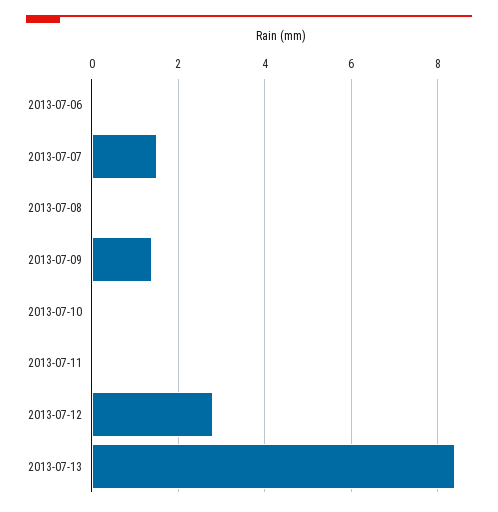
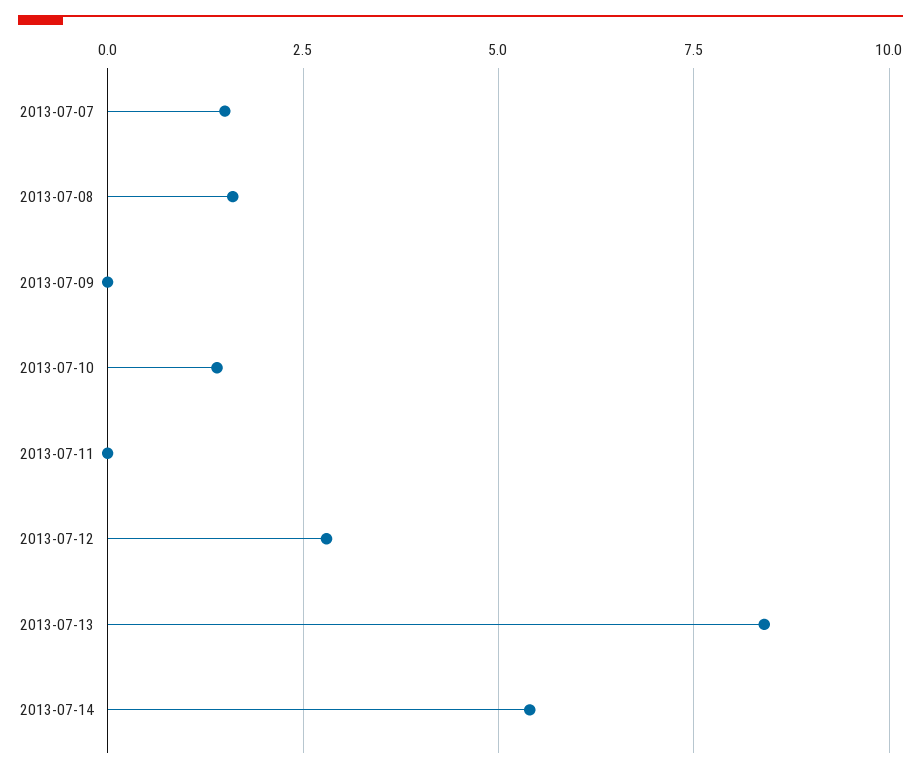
2013-07-06: 0 -> none
2013-07-08: 0 -> 1.5
2013-07-09: 1.5 -> 0
2013-07-10: 0 -> 1.5
2013-07-14: none -> 5.5

